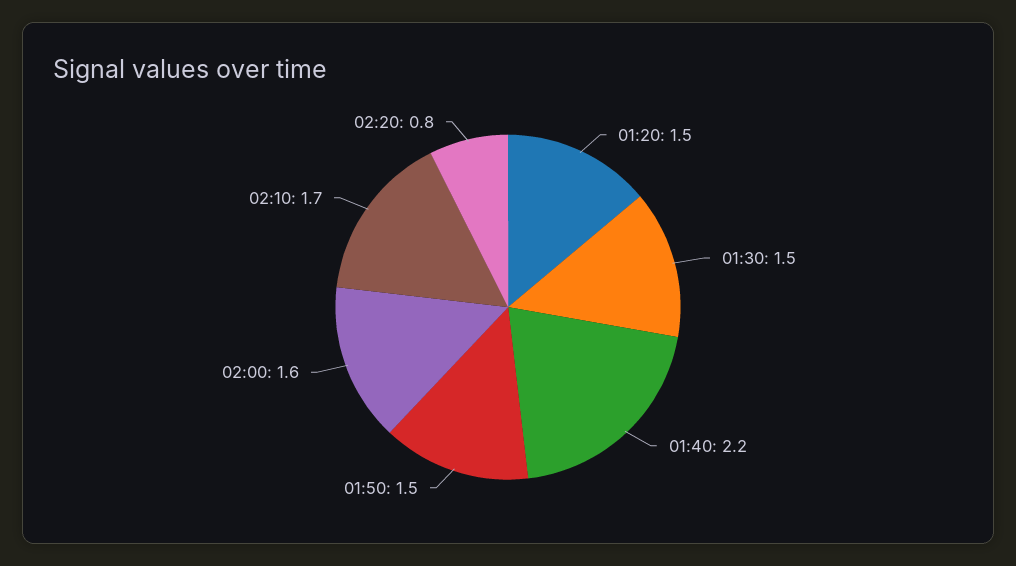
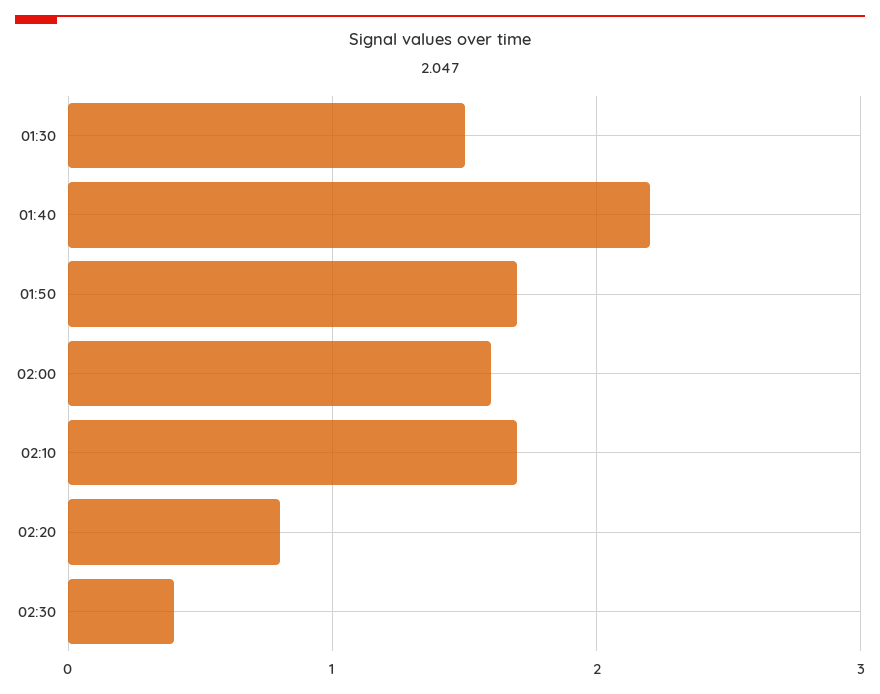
01:20: 1.5 -> none
01:50: 1.5 -> 1.7
02:30: none -> 0.4

